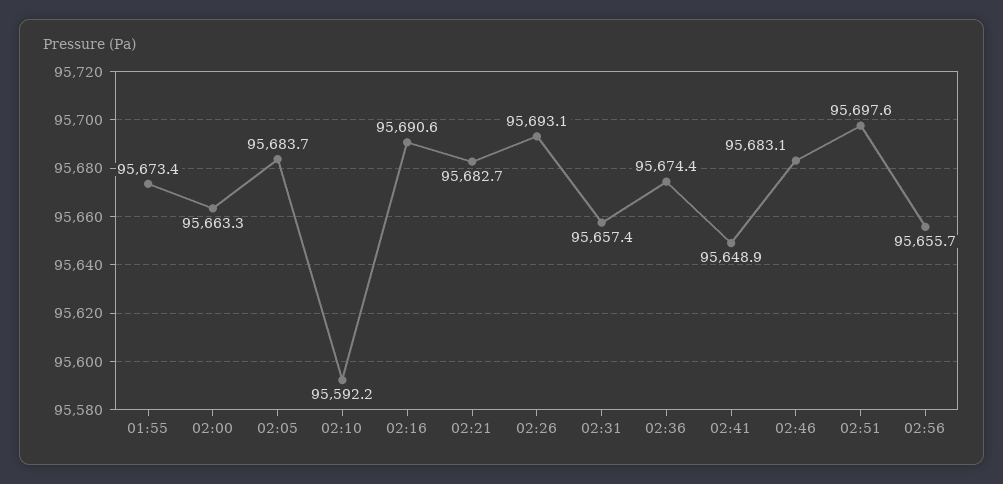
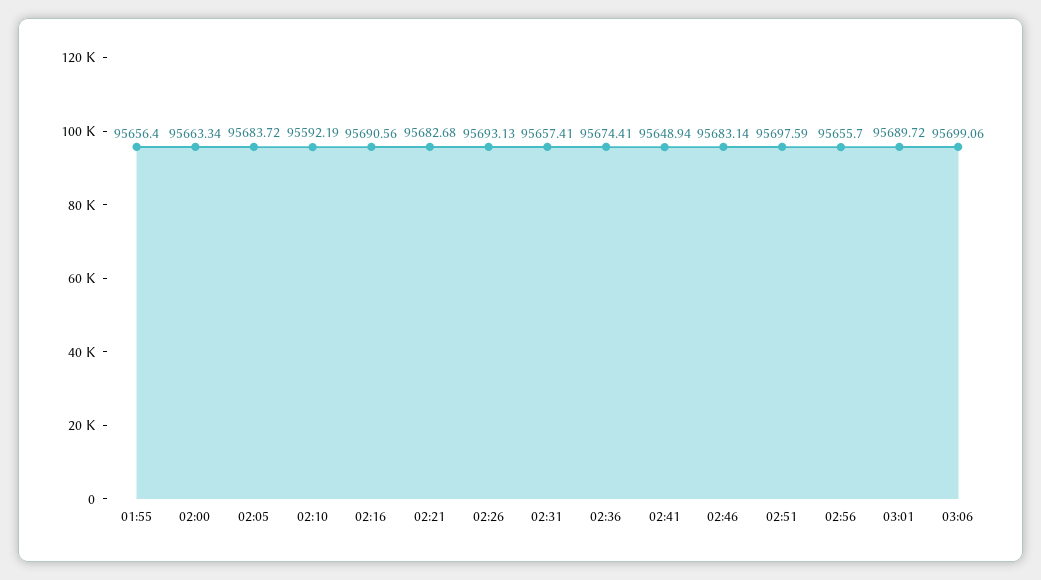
01:55: 95673.4 -> 95656.4
03:01: none -> 95689.72
03:06: none -> 95699.06

